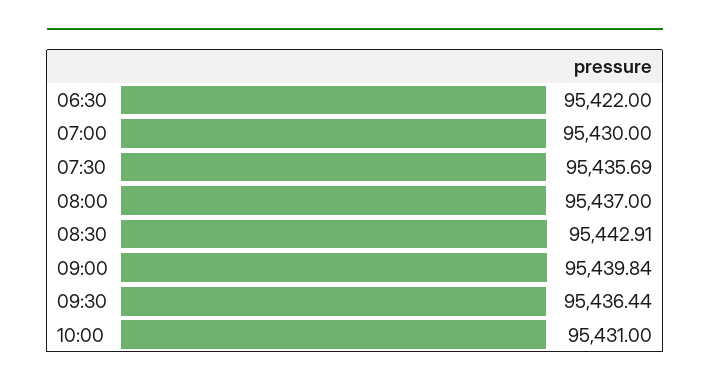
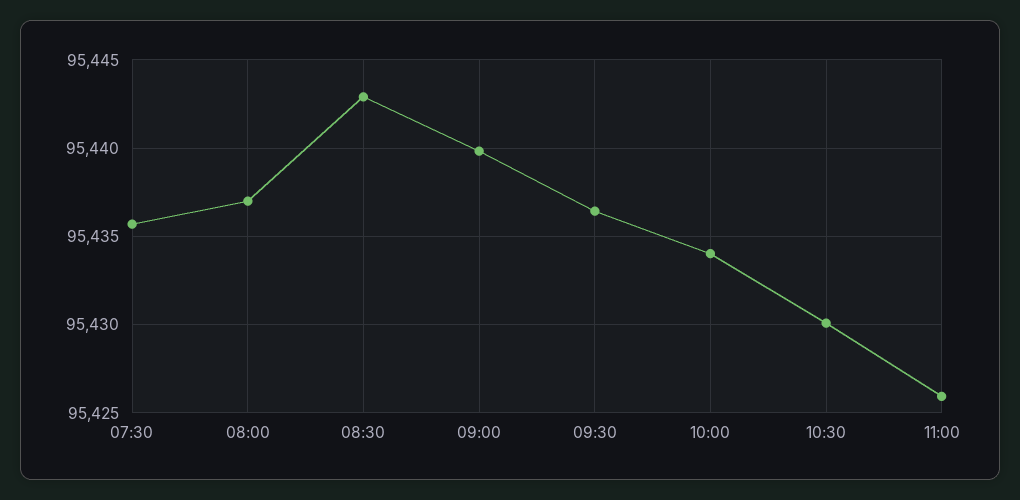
06:30: 95422 -> none
07:00: 95430 -> none
10:00: 95431 -> 95434
10:30: none -> 95430
11:00: none -> 95426

